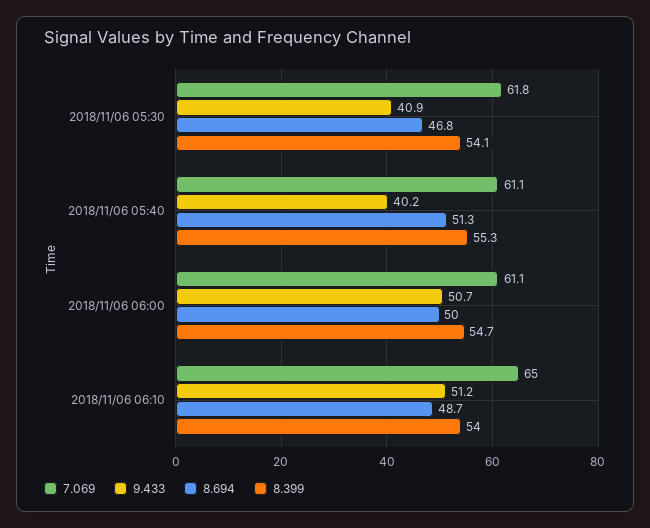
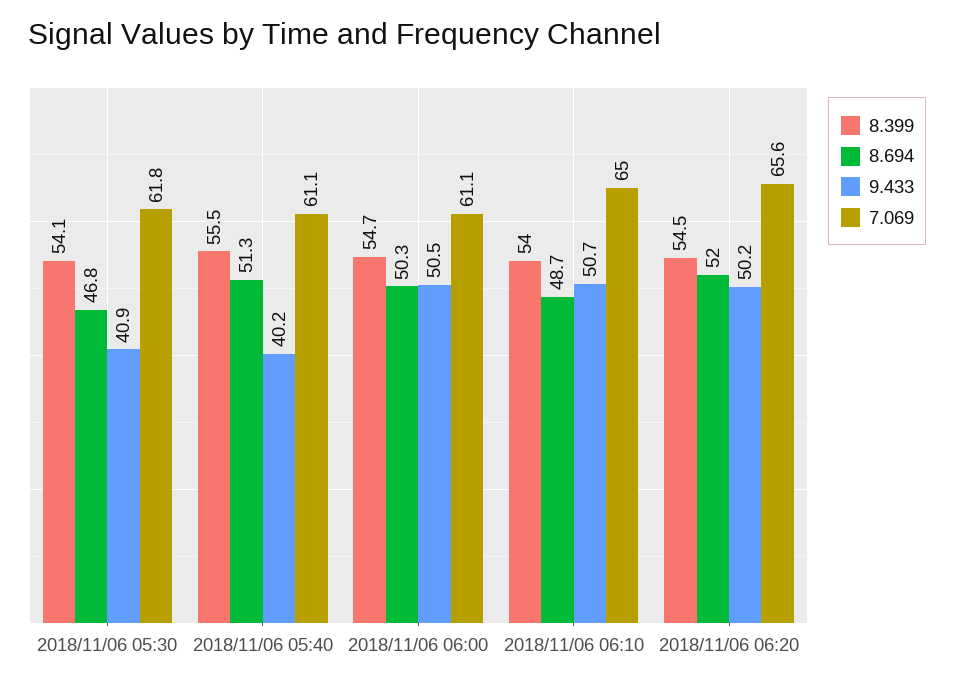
8.399, 2018/11/06 05:40: 55.3 -> 55.5
9.433, 2018/11/06 06:00: 50.7 -> 50.5
8.694, 2018/11/06 06:00: 50 -> 50.3
9.433, 2018/11/06 06:10: 51.2 -> 50.7
8.399, 2018/11/06 06:20: none -> 54.5
8.694, 2018/11/06 06:20: none -> 52
9.433, 2018/11/06 06:20: none -> 50.2
7.069, 2018/11/06 06:20: none -> 65.6

